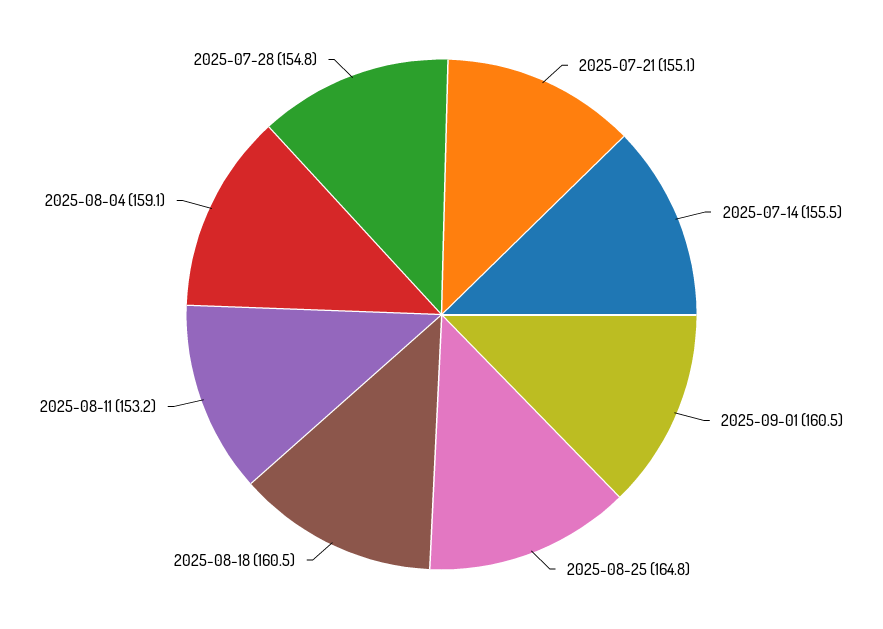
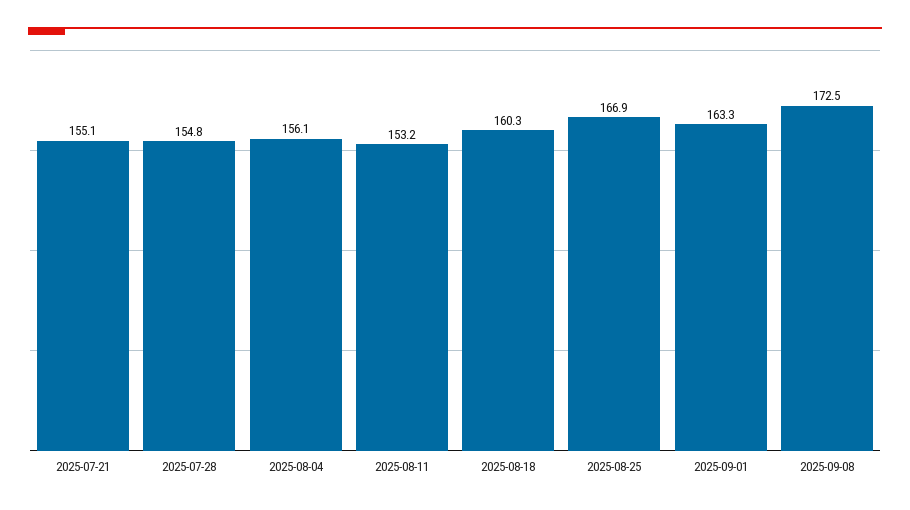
2025-07-14: 155.5 -> none
2025-09-01: 160.5 -> 163.3
2025-08-25: 164.8 -> 166.9
2025-08-18: 160.5 -> 160.3
2025-08-04: 159.1 -> 156.1
2025-09-08: none -> 172.5

